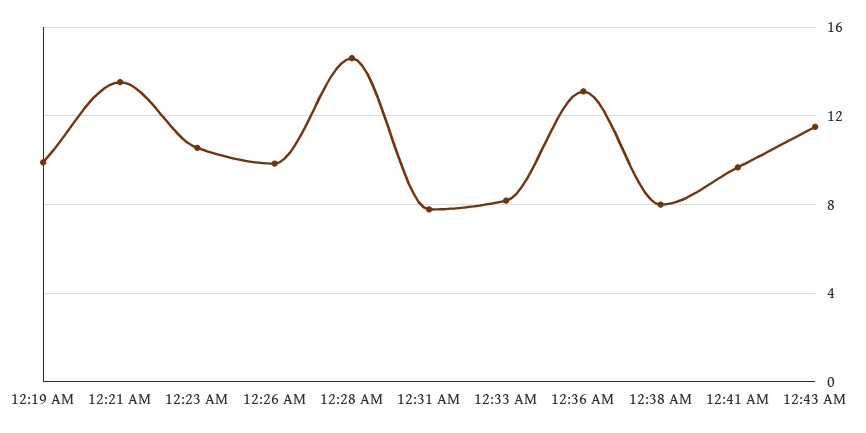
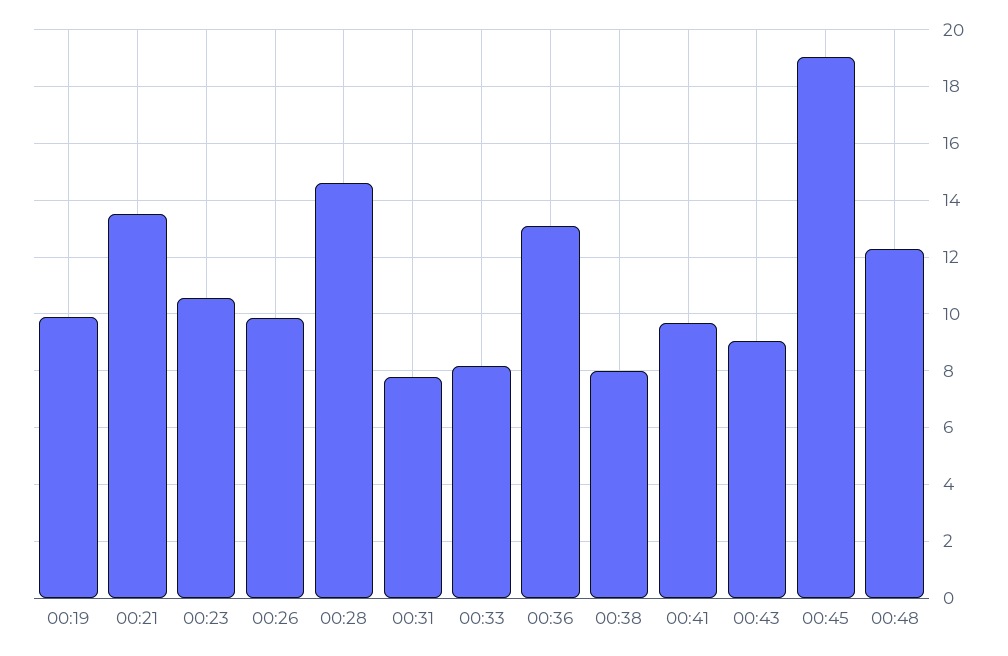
12:43 AM: 11.5 -> 9
00:45: none -> 19
00:48: none -> 12.25

